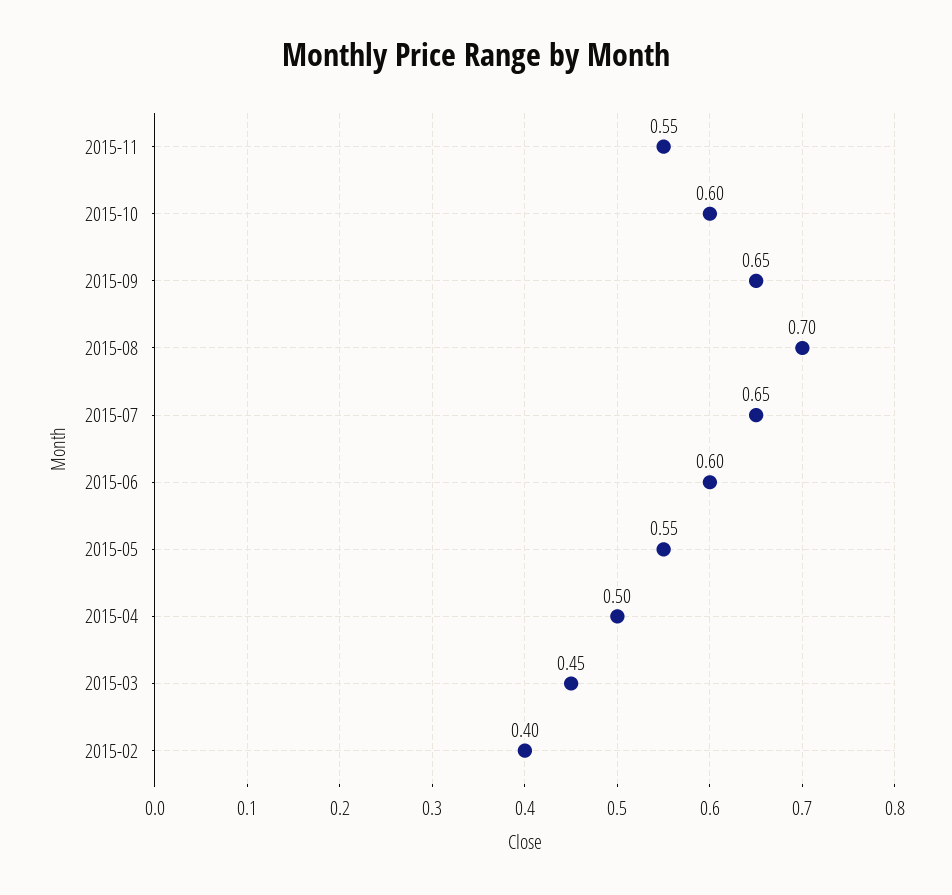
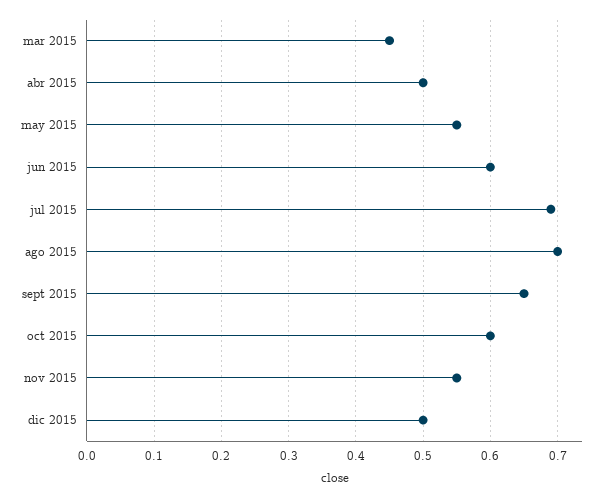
2015-07: 0.65 -> 0.69
2015-02: 0.4 -> none
dic 2015: none -> 0.5

